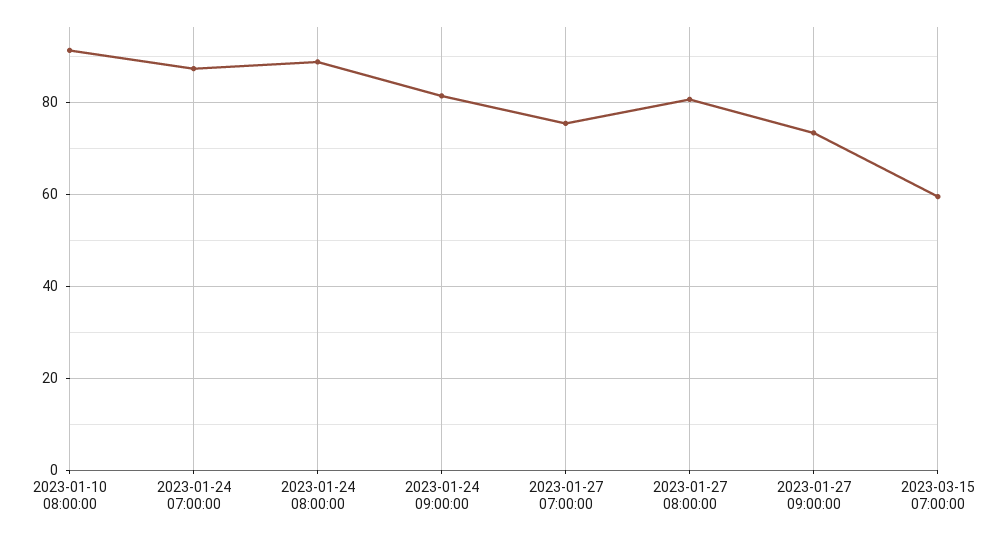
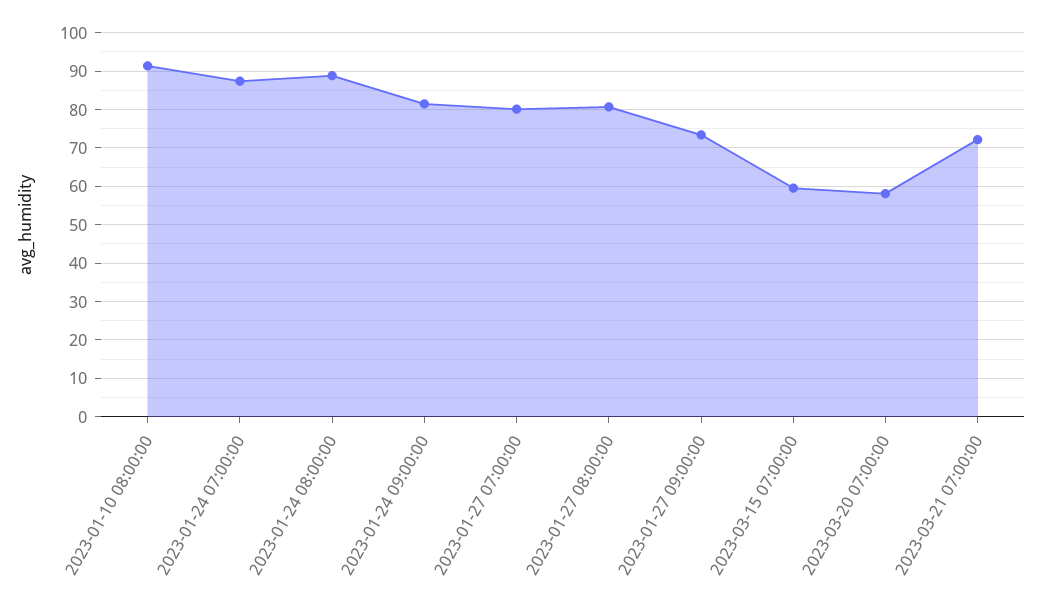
2023-01-27 07:00:00: 76 -> 80
2023-03-20 07:00:00: none -> 58
2023-03-21 07:00:00: none -> 72

